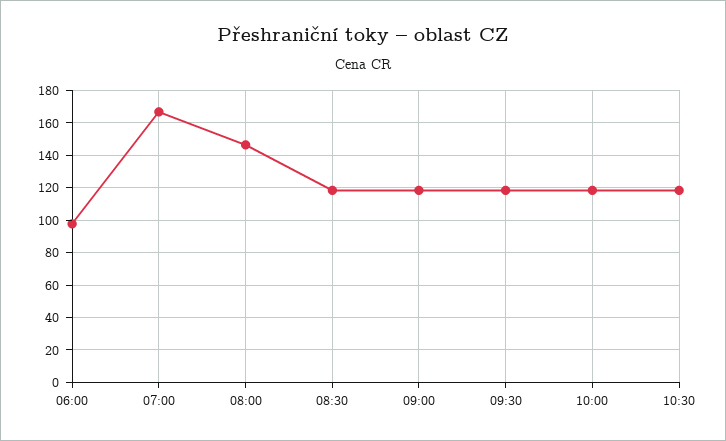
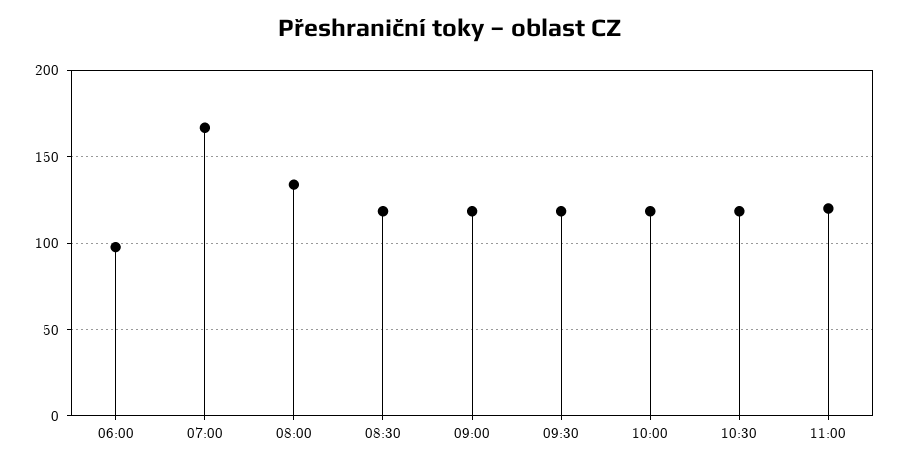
08:00: 145 -> 135
11:00: none -> 120

